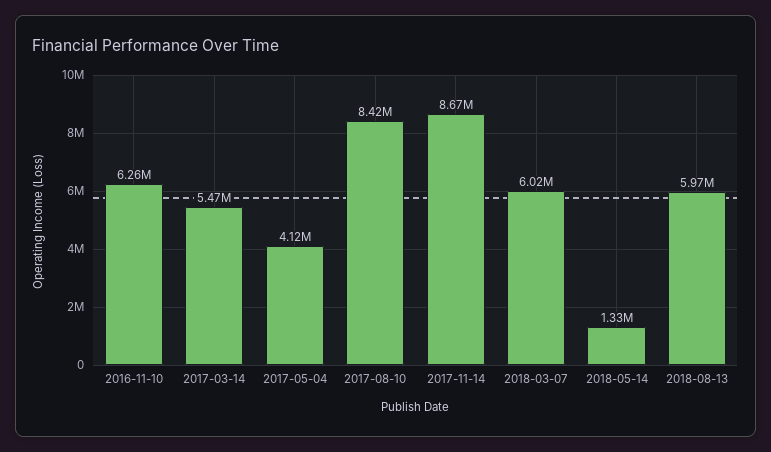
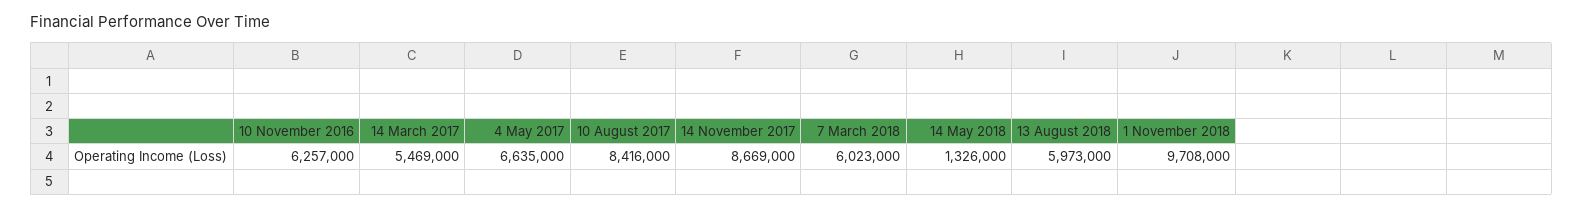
2017-05-04: 4120000 -> 6635000
1 November 2018: none -> 9708000

